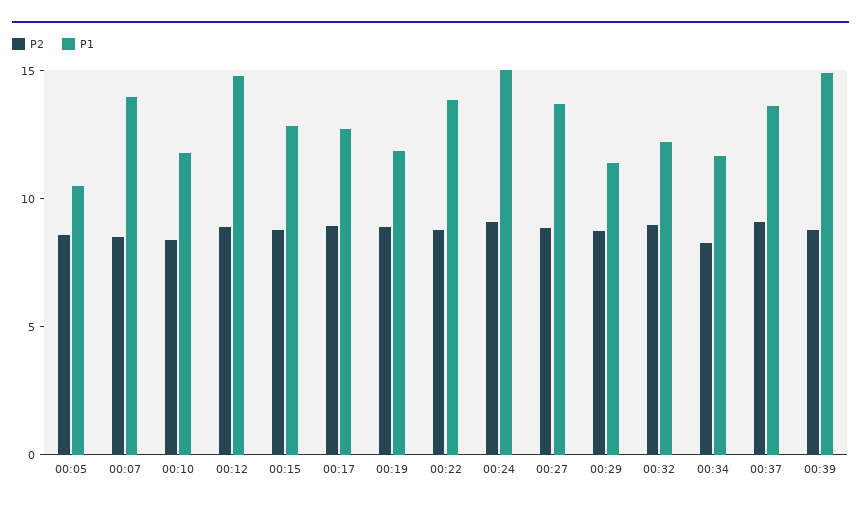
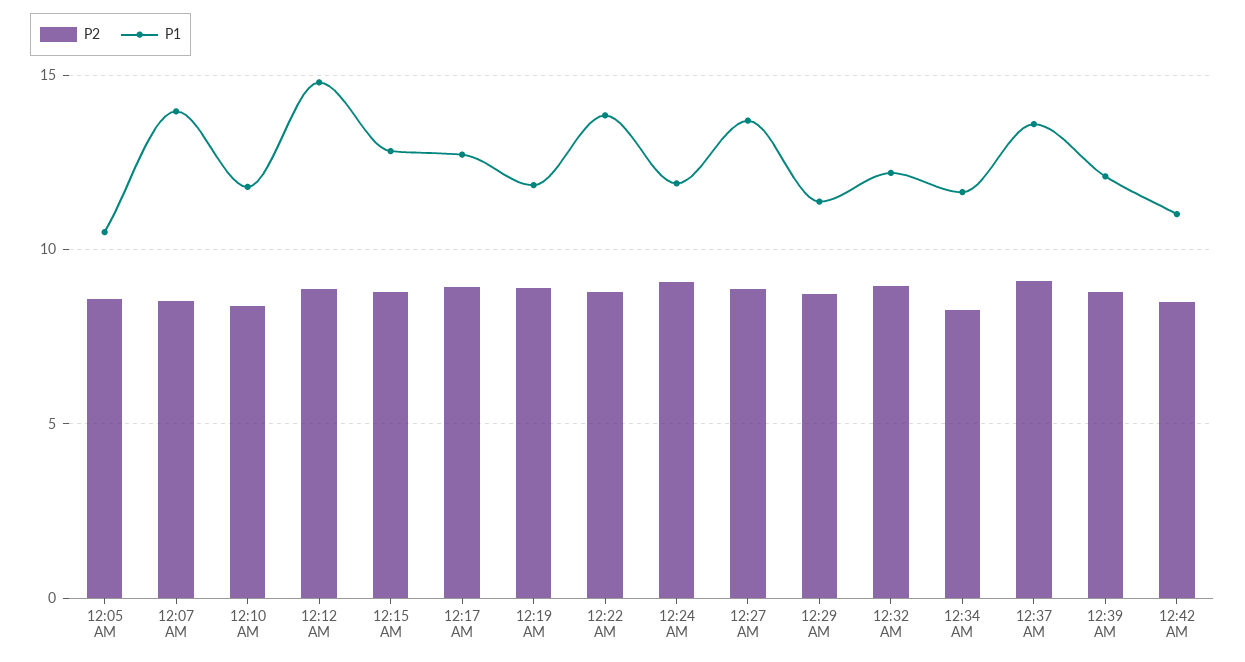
P1, 00:24: 15 -> 12
P1, 00:39: 15 -> 12
P2, 12:42 AM: none -> 8.5
P1, 12:42 AM: none -> 11

